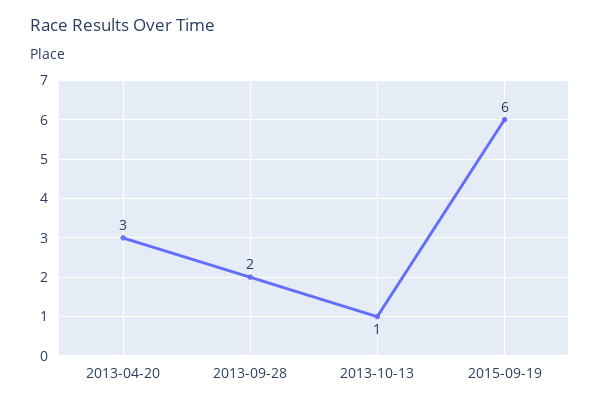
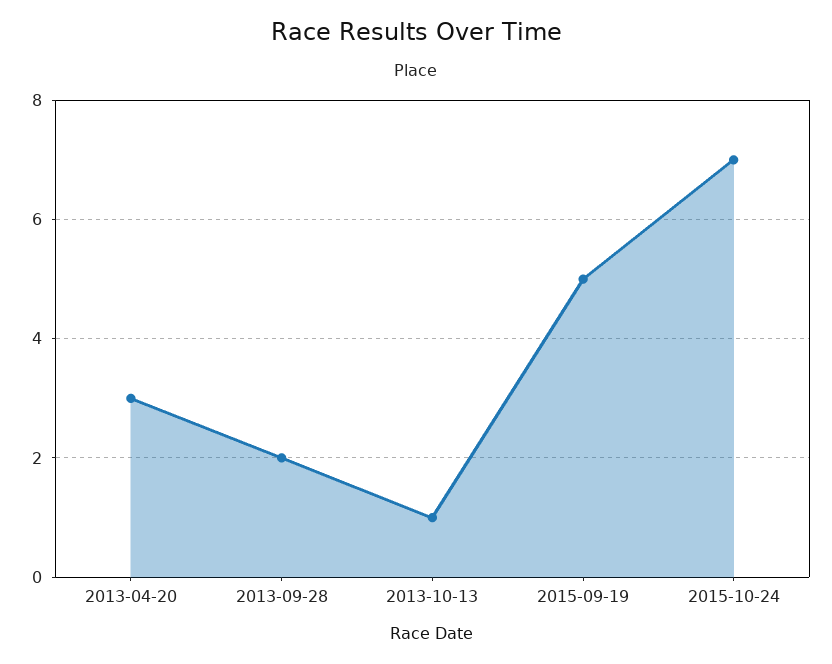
2015-09-19: 6 -> 5
2015-10-24: none -> 7

